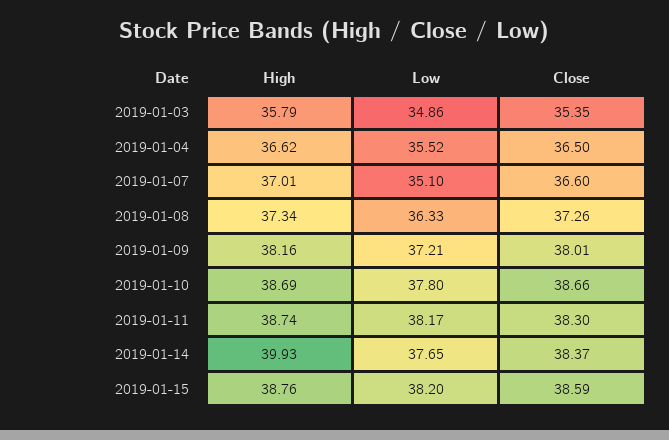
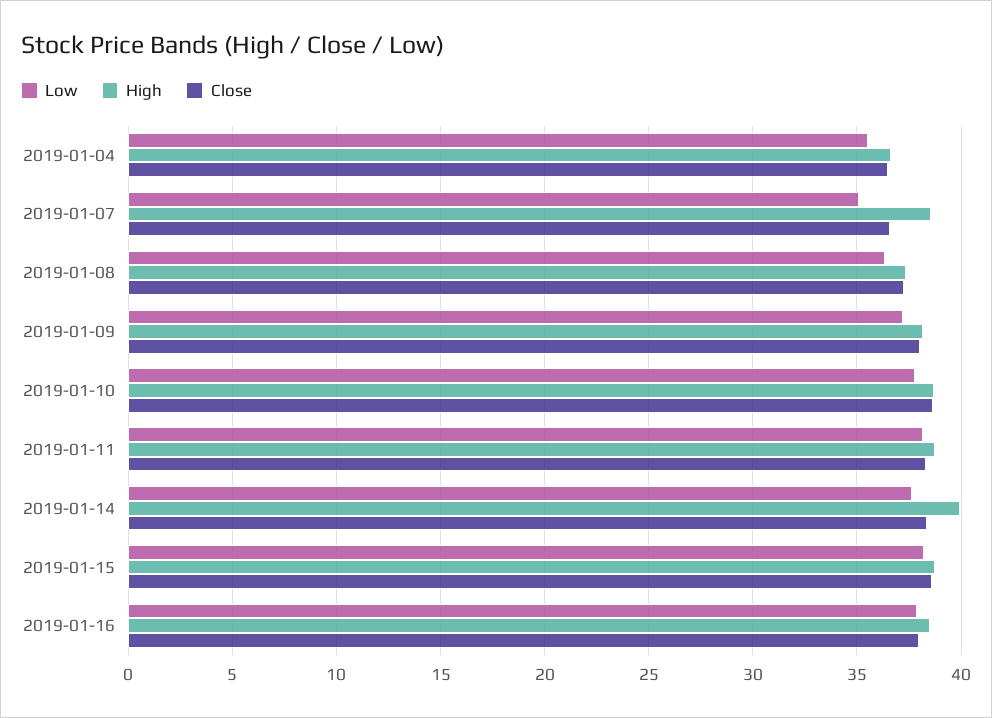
High, 2019-01-03: 35.79 -> none
Low, 2019-01-03: 34.86 -> none
Close, 2019-01-03: 35.35 -> none
High, 2019-01-07: 37.01 -> 38.5
Low, 2019-01-16: none -> 38
High, 2019-01-16: none -> 38.5
Close, 2019-01-16: none -> 38

